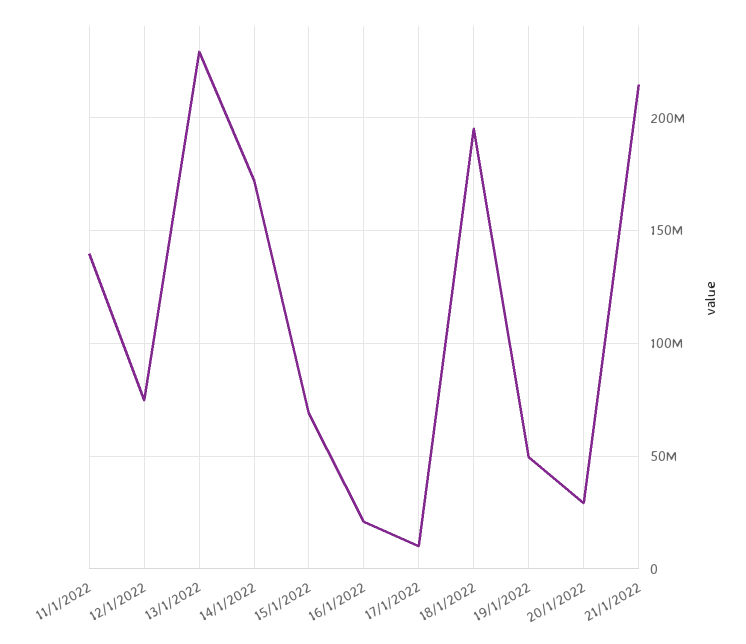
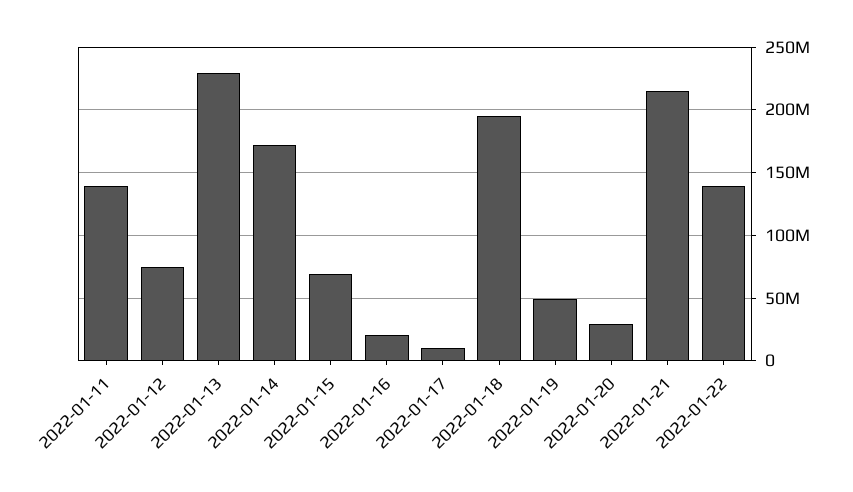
2022-01-22: none -> 140000000

